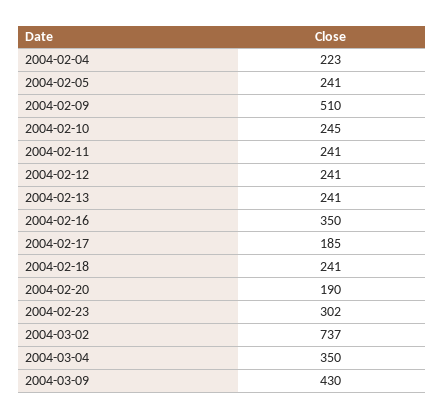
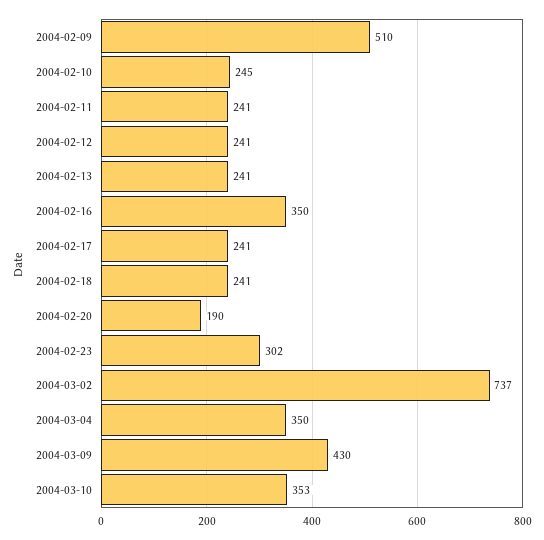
2004-02-04: 223 -> none
2004-02-05: 241 -> none
2004-02-17: 185 -> 241
2004-03-10: none -> 353

